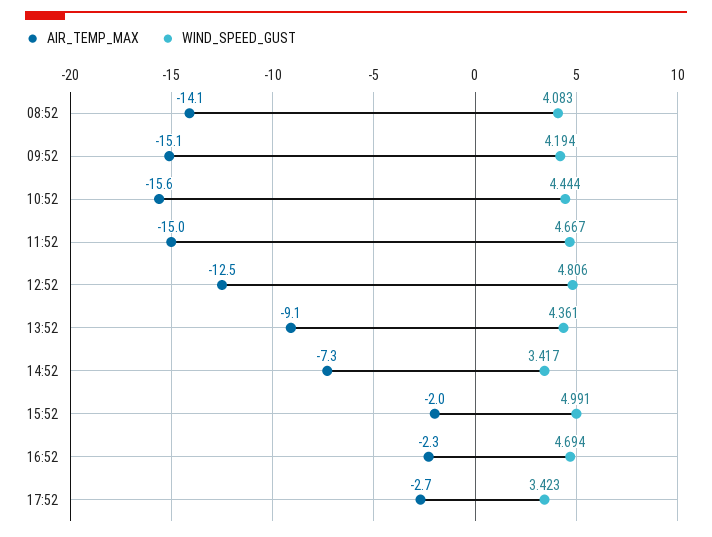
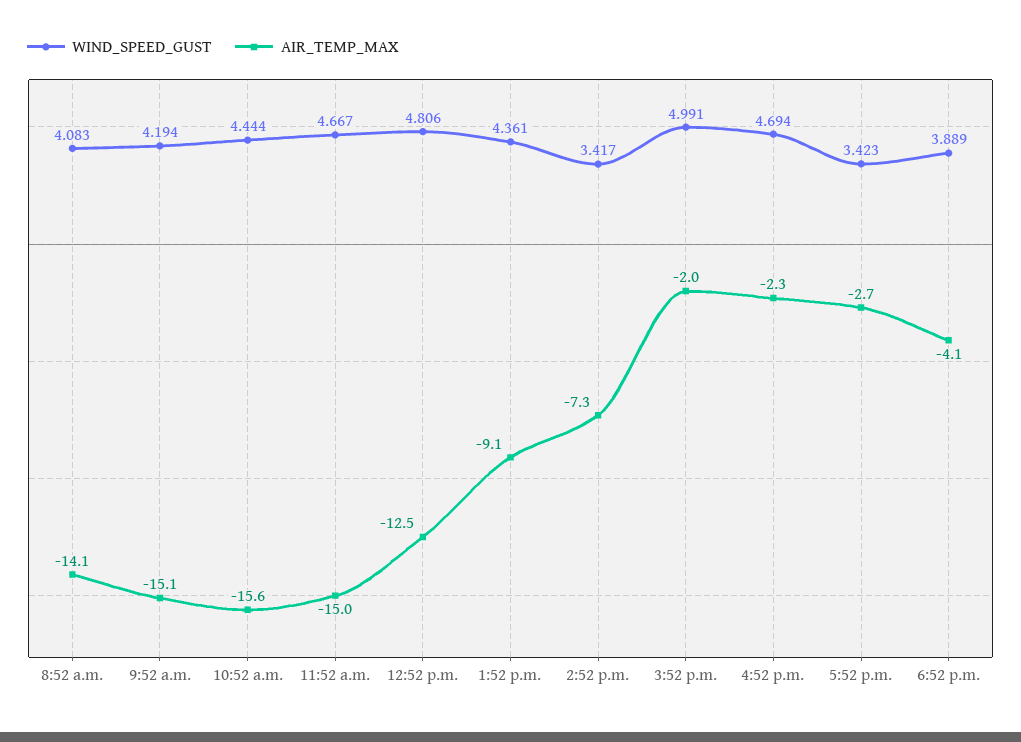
WIND_SPEED_GUST, 6:52 p.m.: none -> 3.889
AIR_TEMP_MAX, 6:52 p.m.: none -> -4.1

